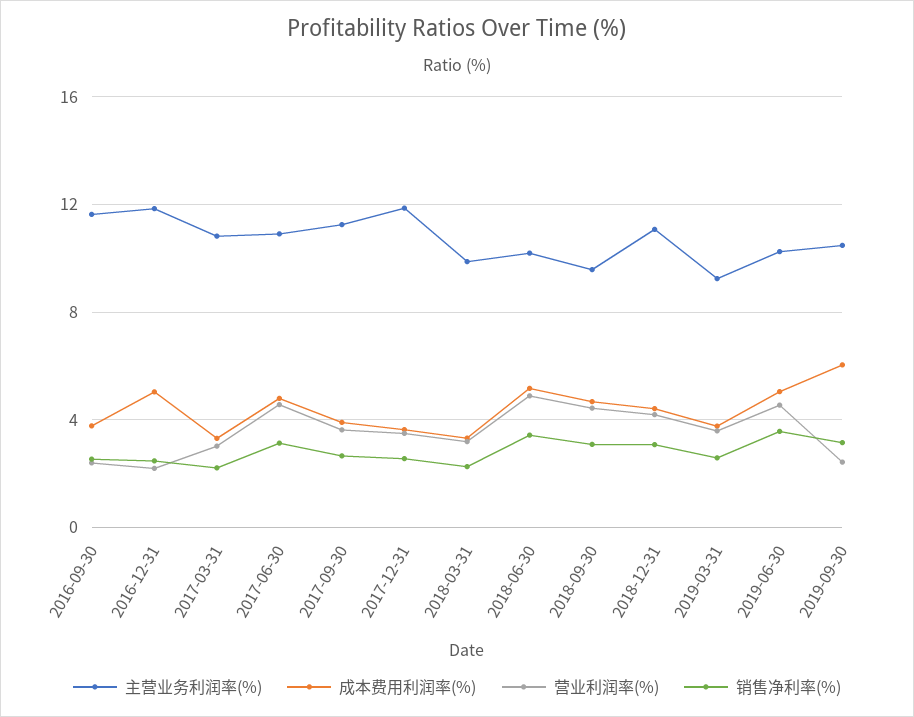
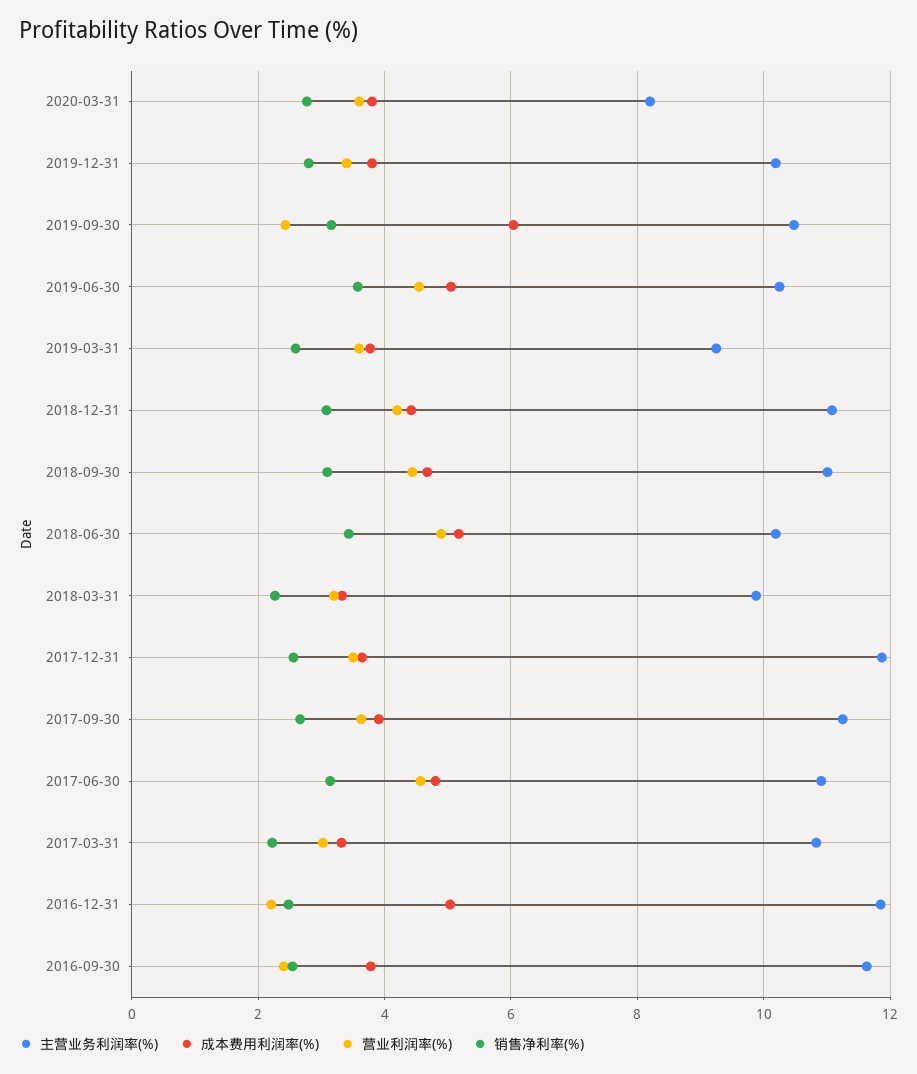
主营业务利润率(%), 2018-09-30: 9.5 -> 11
主营业务利润率(%), 2020-03-31: none -> 8.2
成本费用利润率(%), 2020-03-31: none -> 3.8
营业利润率(%), 2020-03-31: none -> 3.6
销售净利率(%), 2020-03-31: none -> 2.8
主营业务利润率(%), 2019-12-31: none -> 10.2
成本费用利润率(%), 2019-12-31: none -> 3.8
营业利润率(%), 2019-12-31: none -> 3.4
销售净利率(%), 2019-12-31: none -> 2.8

